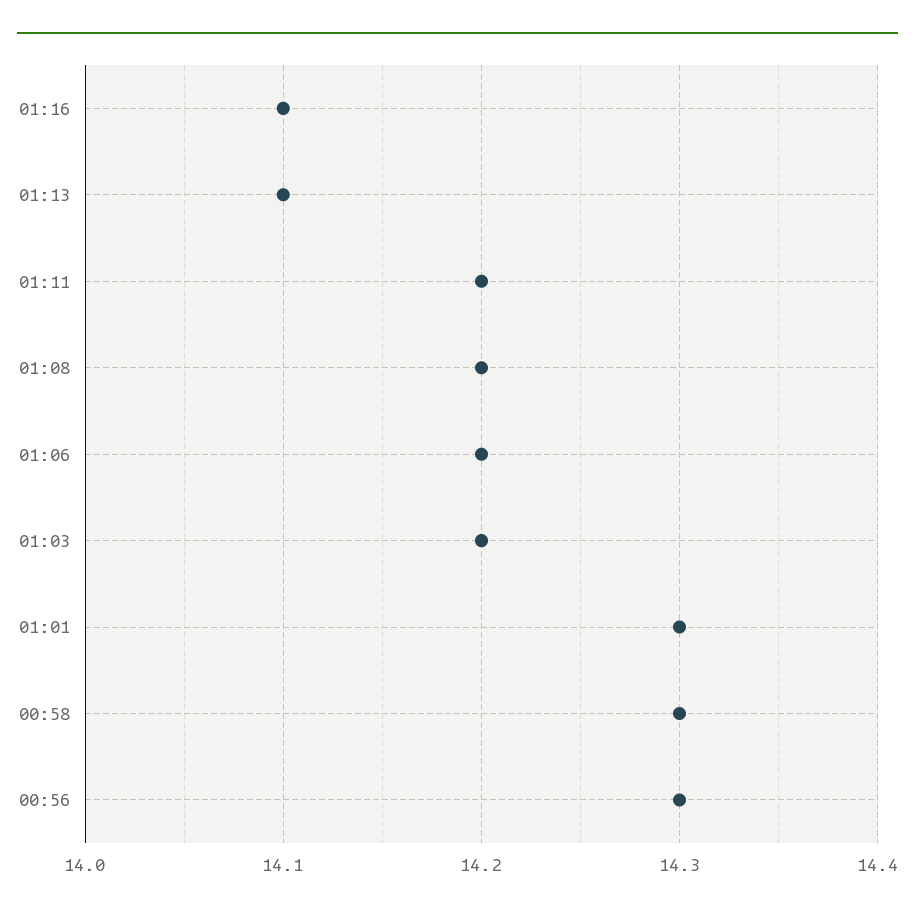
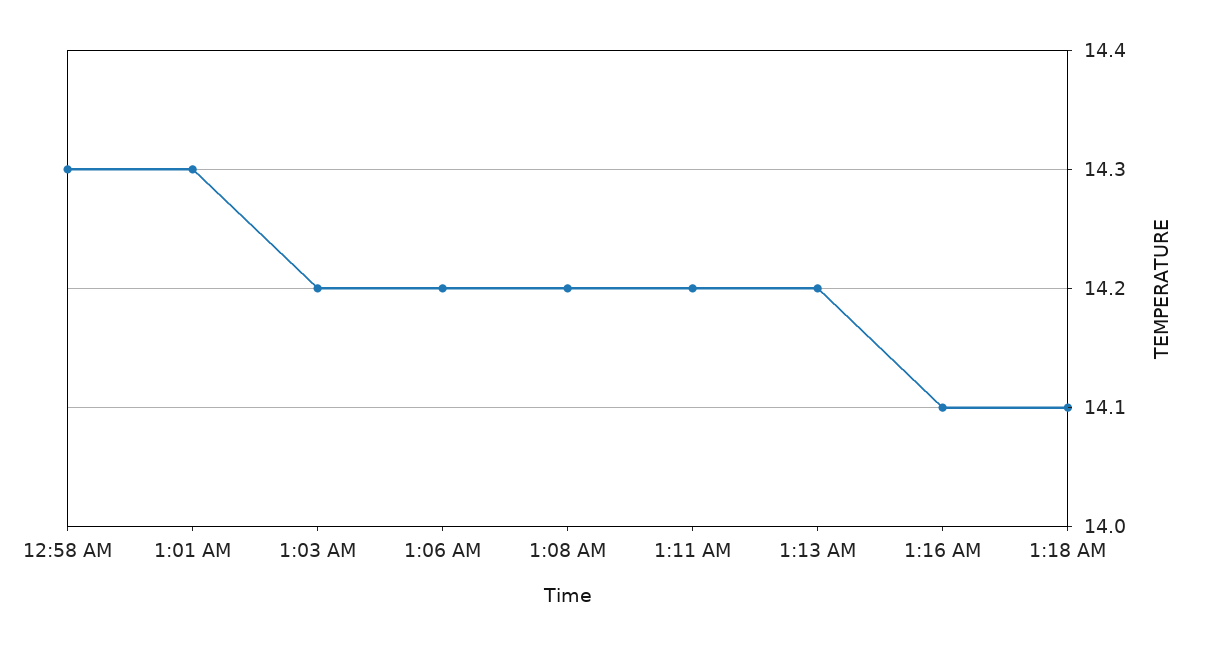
01:13: 14.1 -> 14.2
00:56: 14.3 -> none
1:18 AM: none -> 14.1

